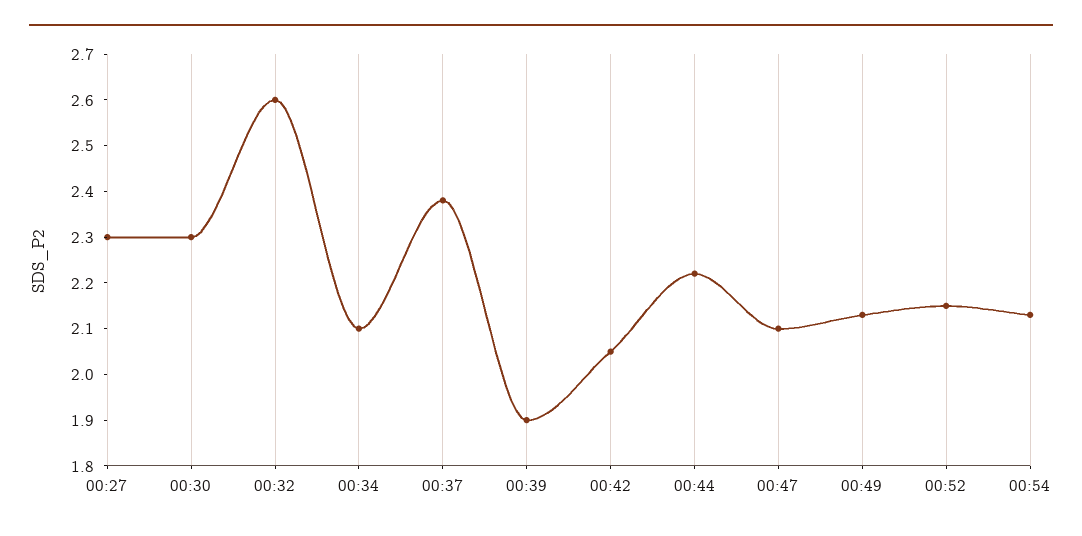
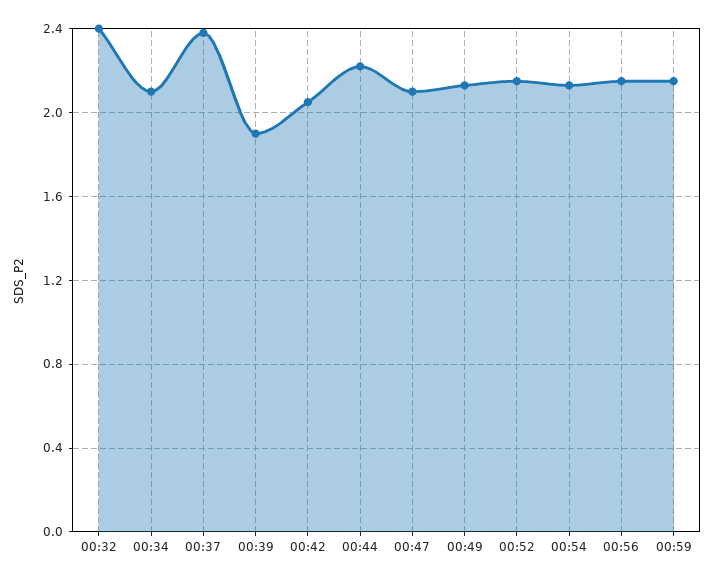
00:27: 2.3 -> none
00:30: 2.3 -> none
00:32: 2.6 -> 2.4
00:56: none -> 2.15
00:59: none -> 2.15

